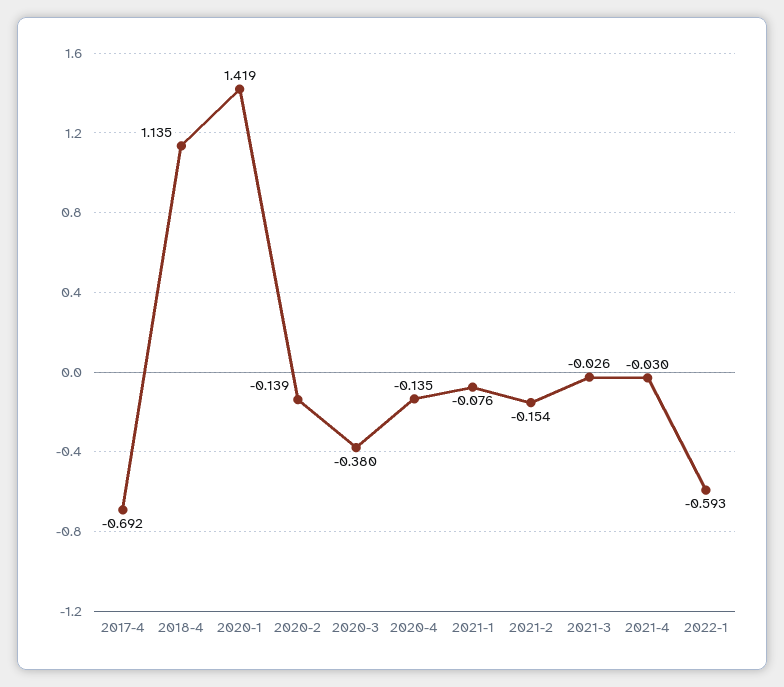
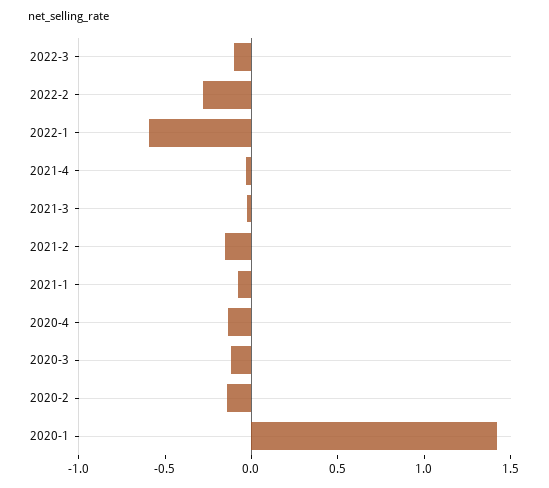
2017-4: -0.692 -> none
2018-4: 1.135 -> none
2020-3: -0.38 -> -0.1
2022-3: none -> -0.1
2022-2: none -> -0.3

